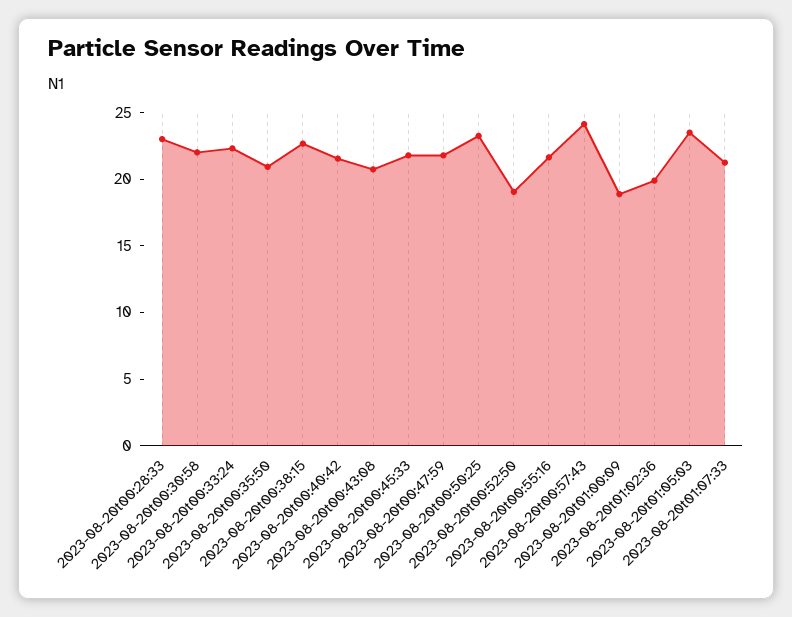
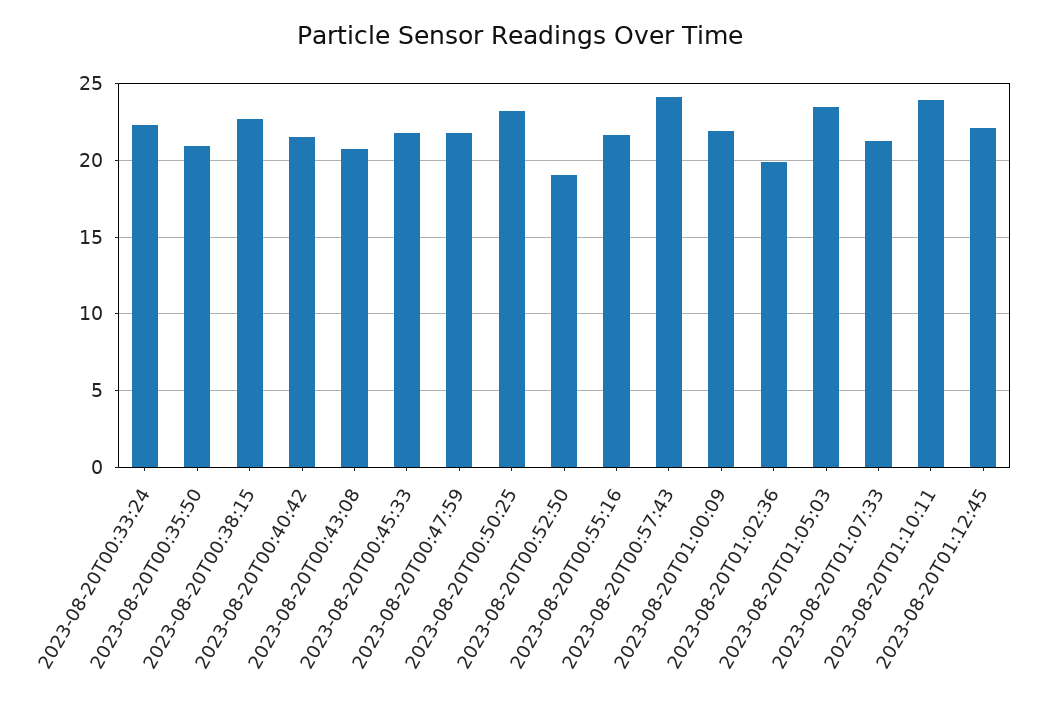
2023-08-20t00:28:33: 23 -> none
2023-08-20t00:30:58: 22 -> none
2023-08-20t01:00:09: 19 -> 22
2023-08-20T01:10:11: none -> 24
2023-08-20T01:12:45: none -> 22

